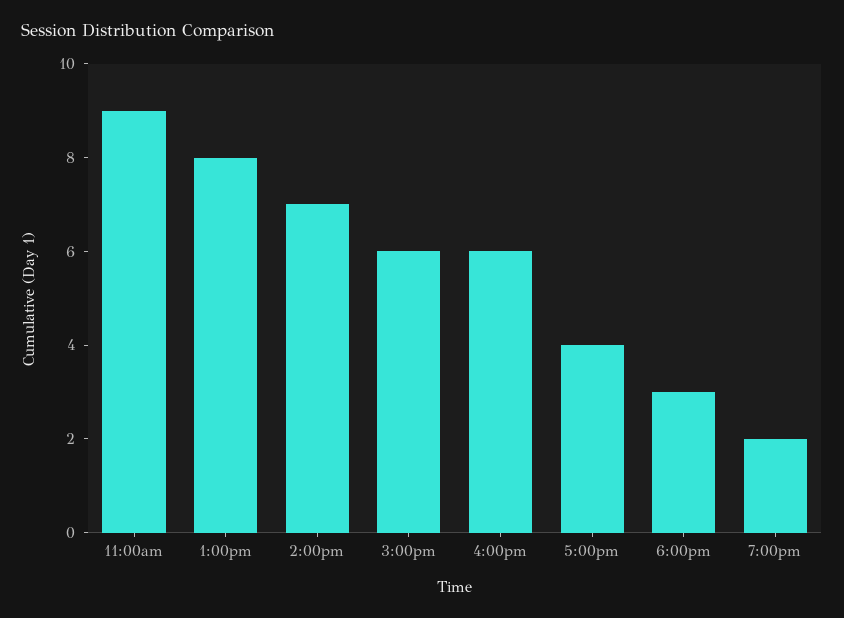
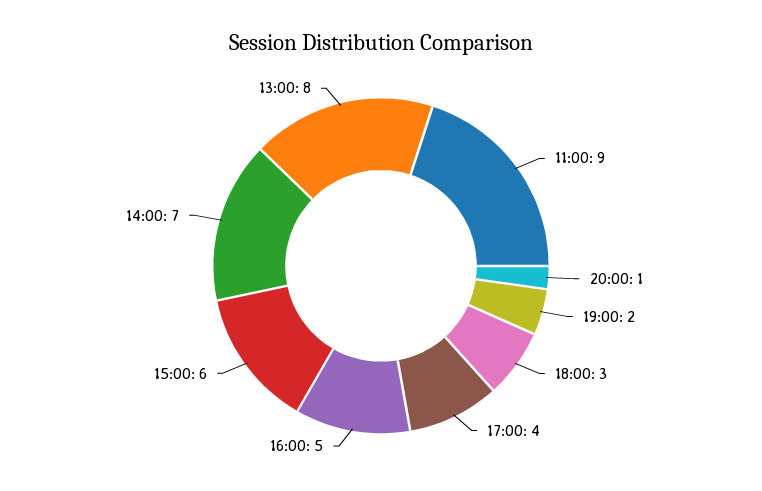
4:00pm: 6 -> 5
20:00: none -> 1

